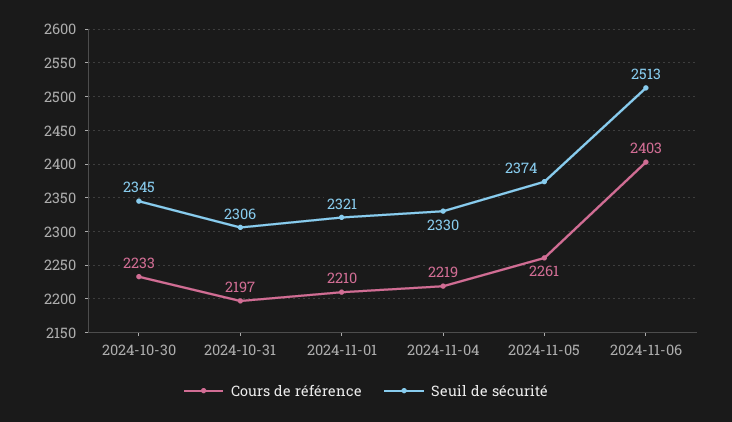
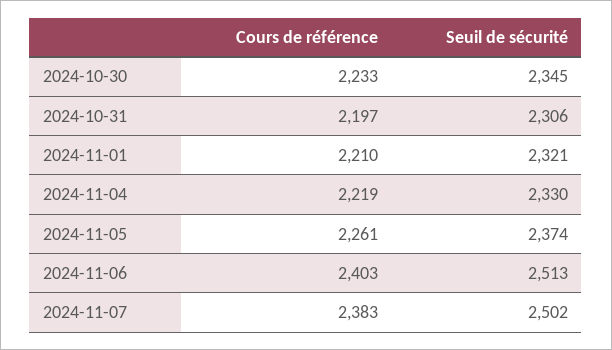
Cours de référence, 2024-11-07: none -> 2383
Seuil de sécurité, 2024-11-07: none -> 2502

